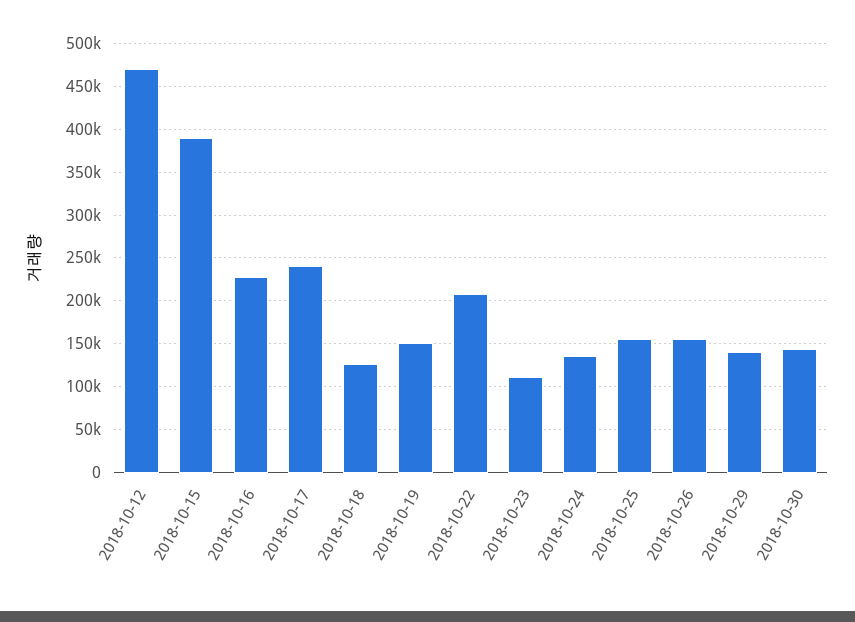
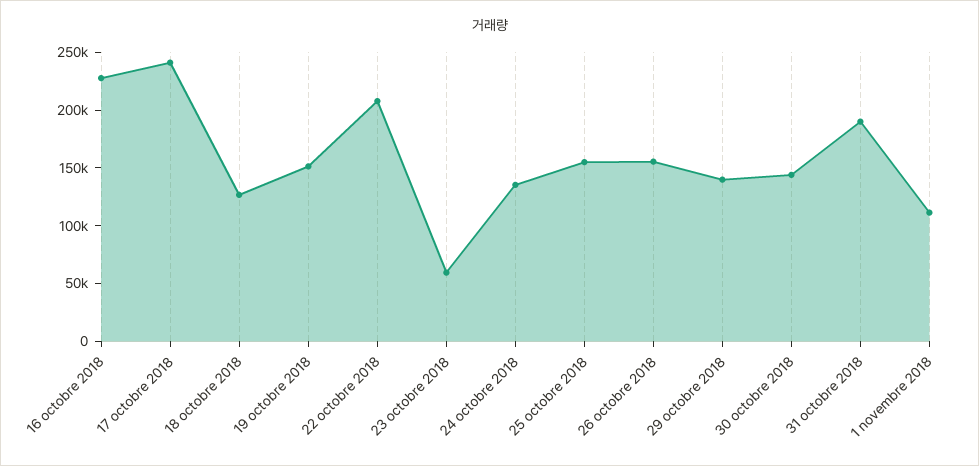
2018-10-12: 470000 -> none
2018-10-15: 390000 -> none
2018-10-23: 110000 -> 60000
31 octobre 2018: none -> 190000
1 novembre 2018: none -> 110000

